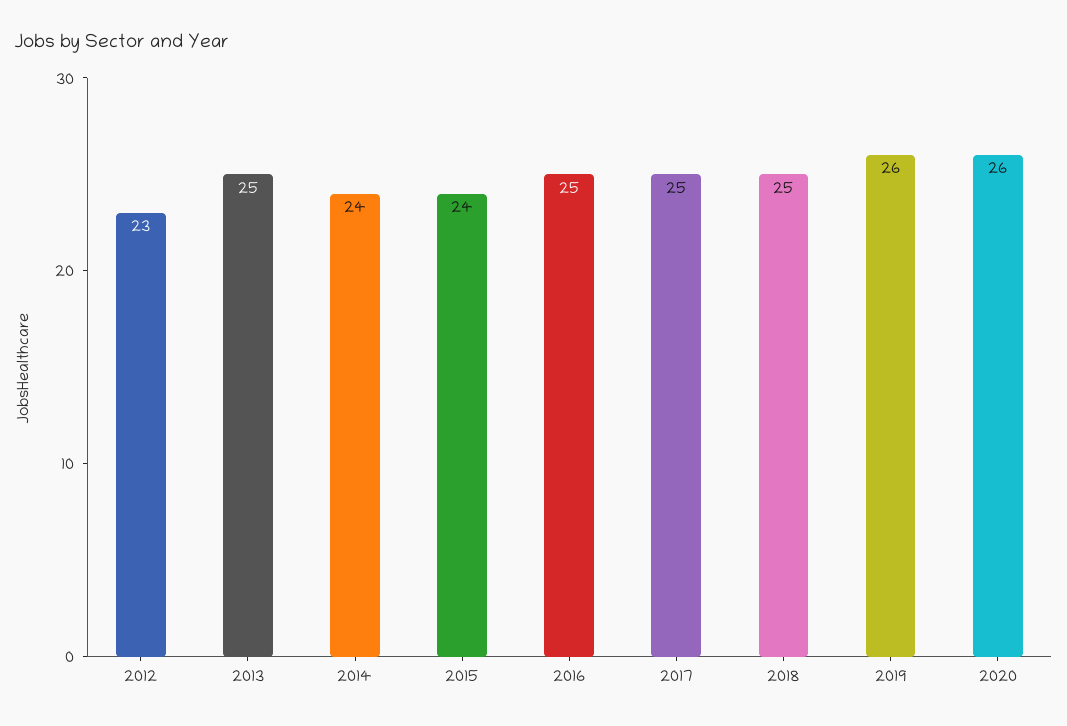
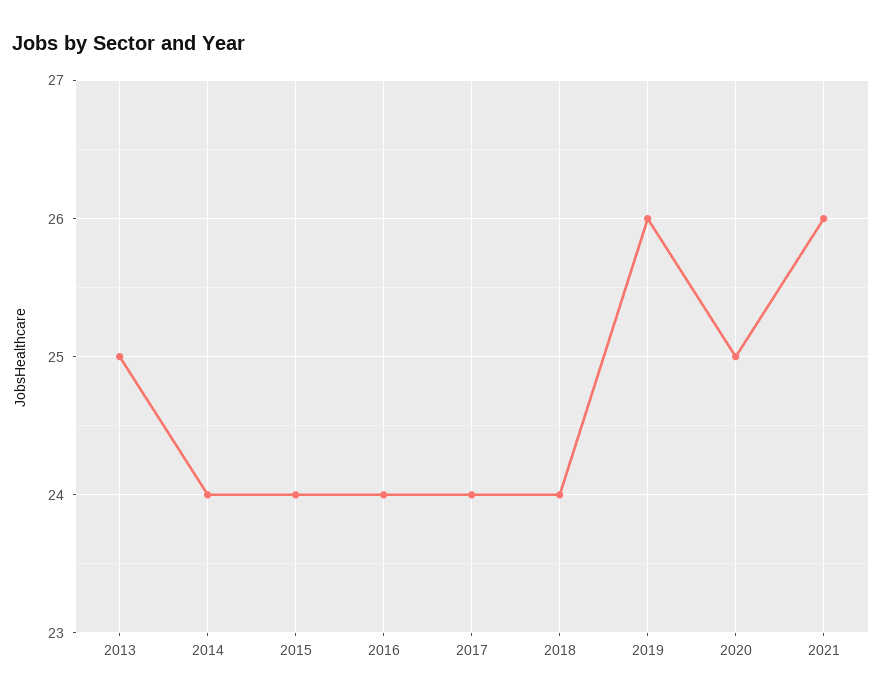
2012: 23 -> none
2016: 25 -> 24
2017: 25 -> 24
2018: 25 -> 24
2020: 26 -> 25
2021: none -> 26

